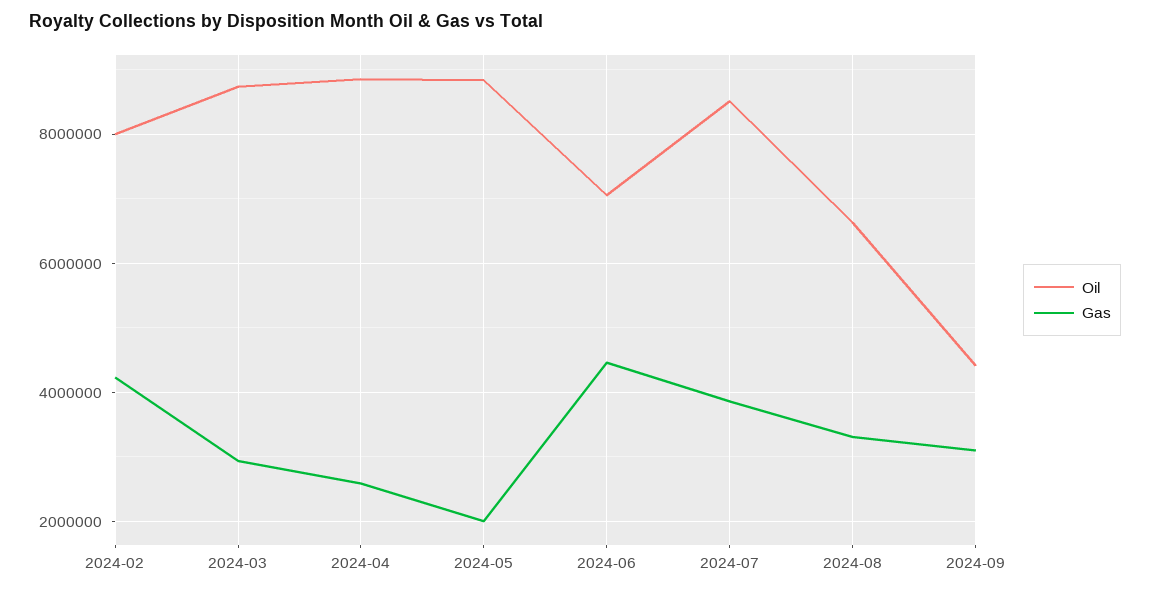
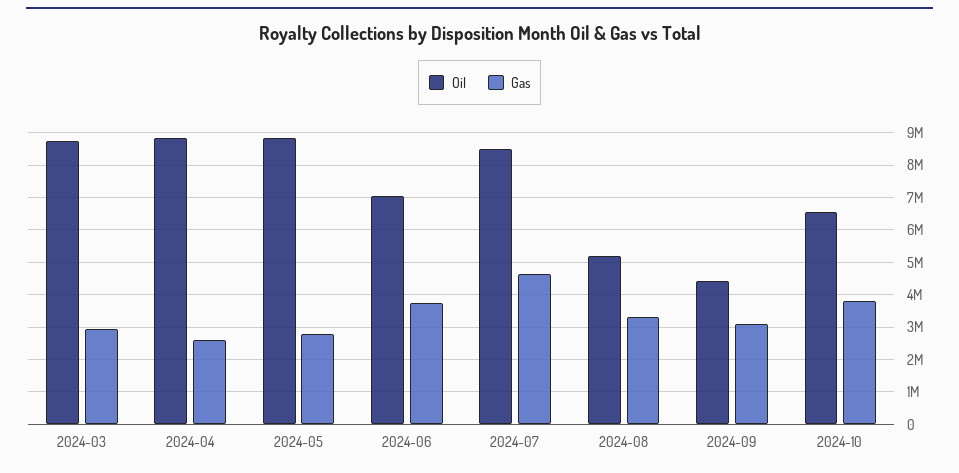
Oil, 2024-02: 8000000 -> none
Gas, 2024-02: 4200000 -> none
Gas, 2024-05: 2000000 -> 2800000
Gas, 2024-06: 4400000 -> 3800000
Gas, 2024-07: 3800000 -> 4600000
Oil, 2024-08: 6600000 -> 5200000
Oil, 2024-10: none -> 6600000
Gas, 2024-10: none -> 3800000

